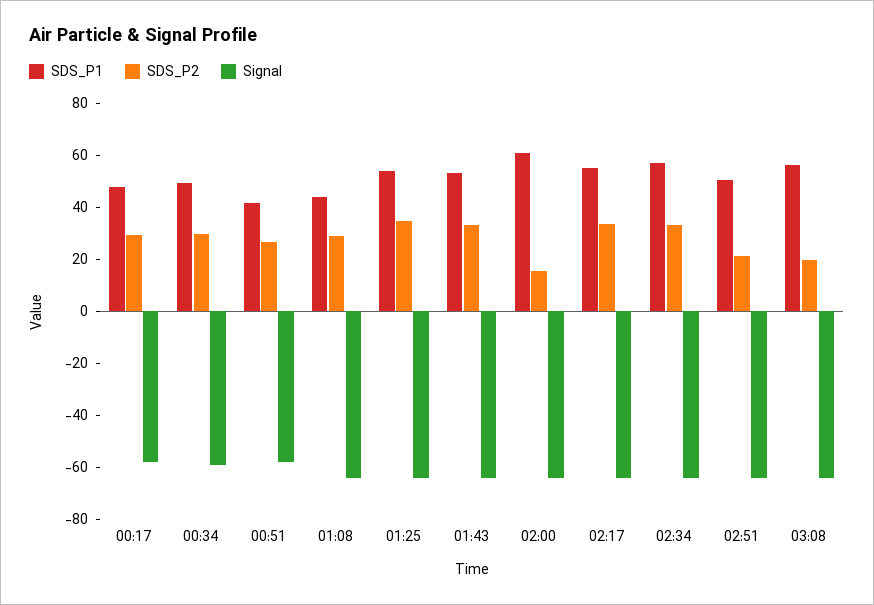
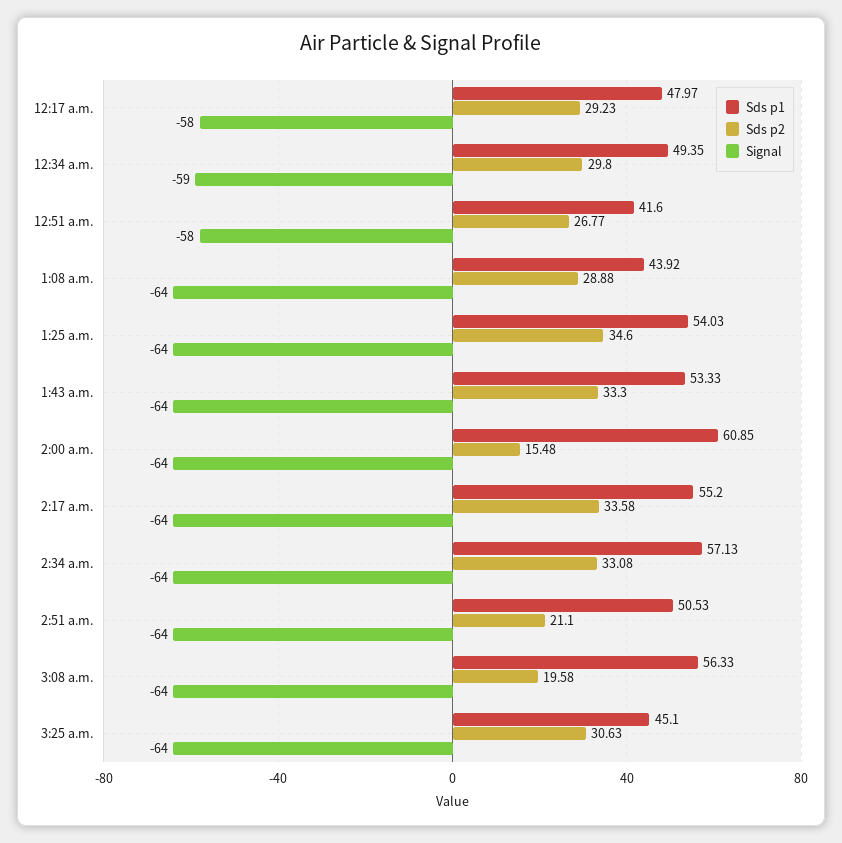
SDS_P1, 3:25 a.m.: none -> 45.1
SDS_P2, 3:25 a.m.: none -> 30.63
Signal, 3:25 a.m.: none -> -64

